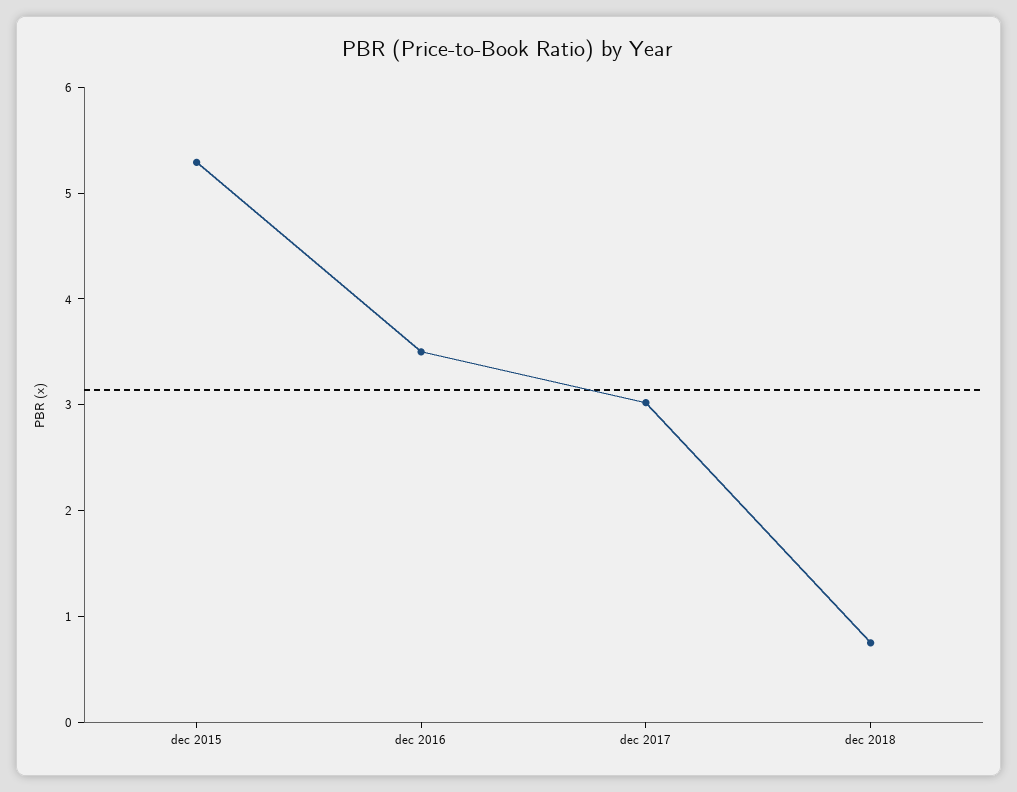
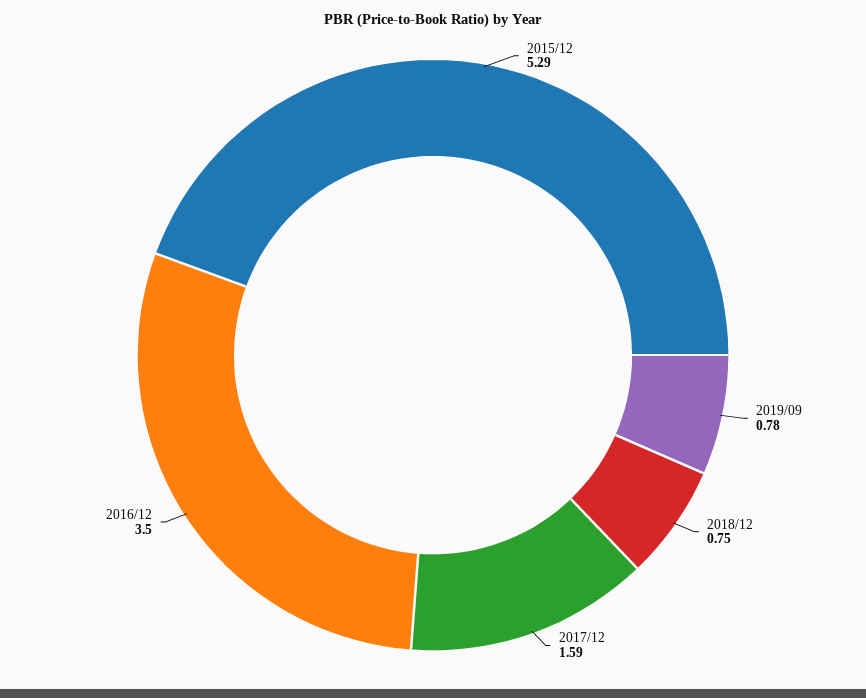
dec 2017: 3 -> 1.59
2019/09: none -> 0.78

